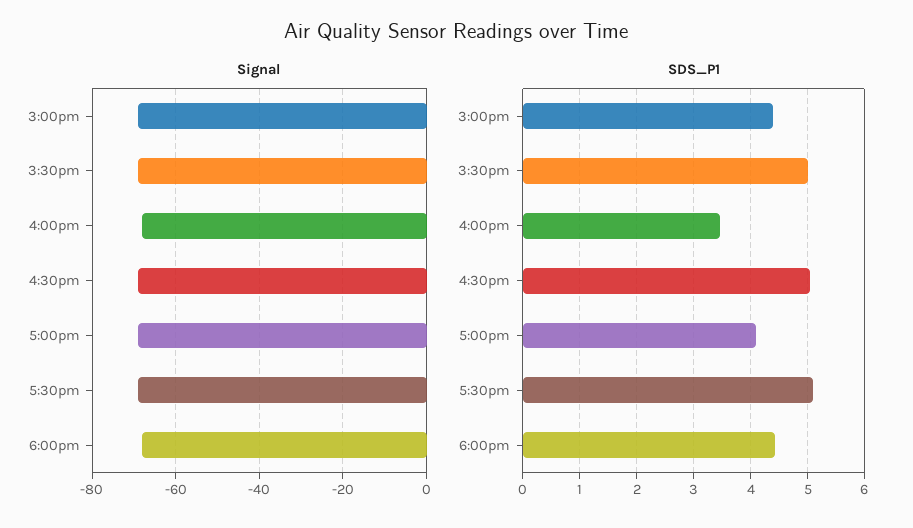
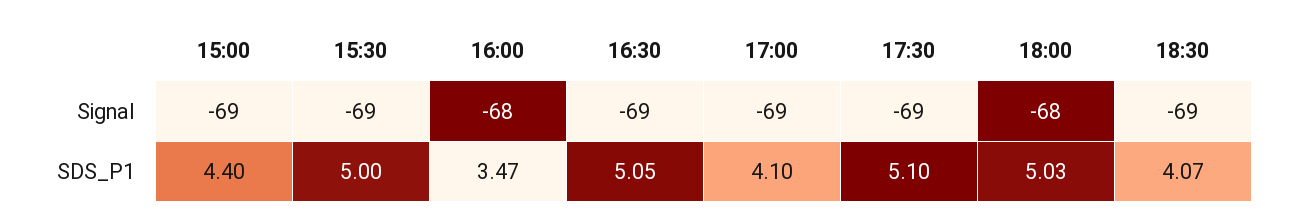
SDS_P1, 6:00pm: 4.4 -> 5.03
Signal, 18:30: none -> -69
SDS_P1, 18:30: none -> 4.07

